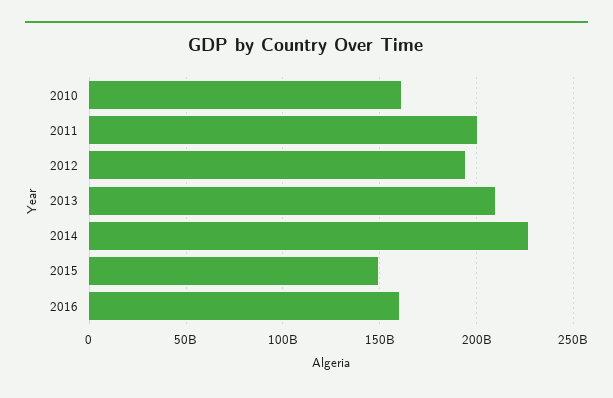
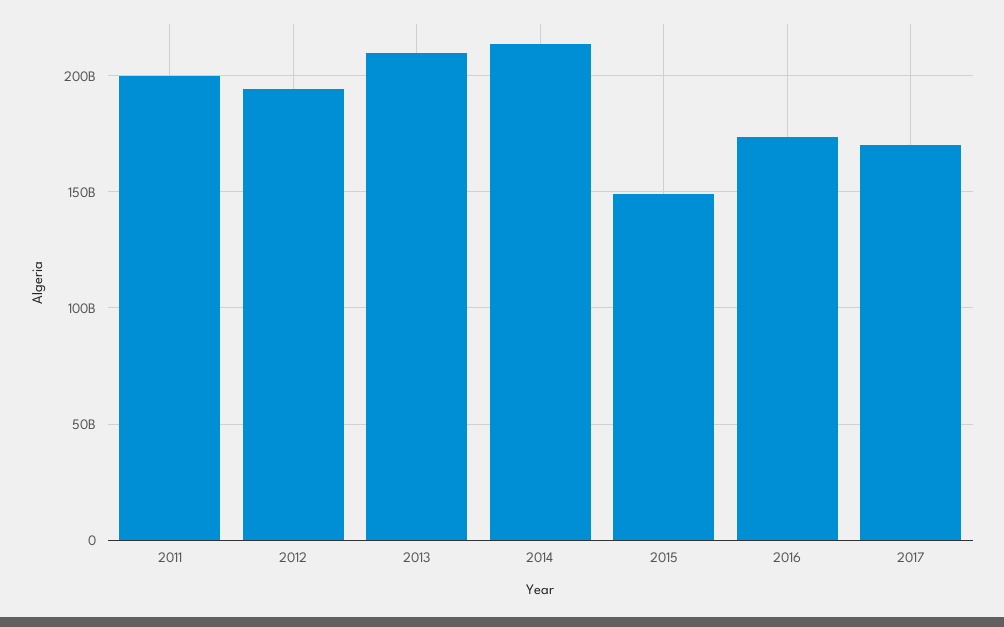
2010: 160000000000 -> none
2014: 225000000000 -> 215000000000
2016: 160000000000 -> 175000000000
2017: none -> 170000000000

